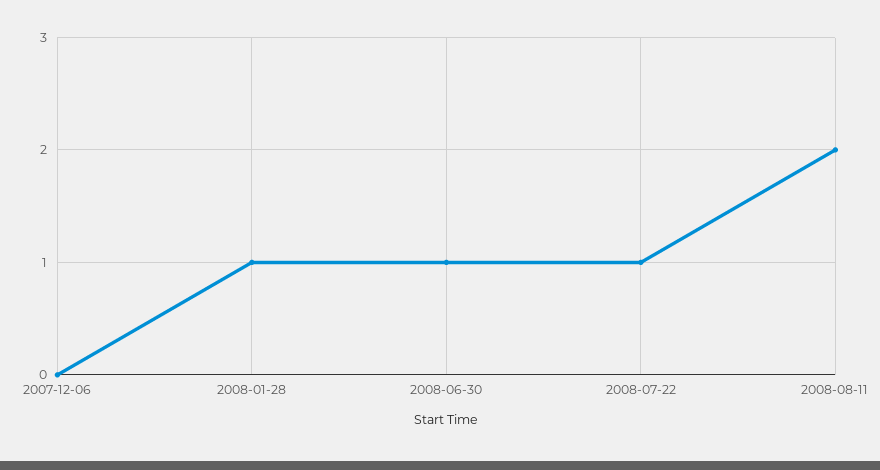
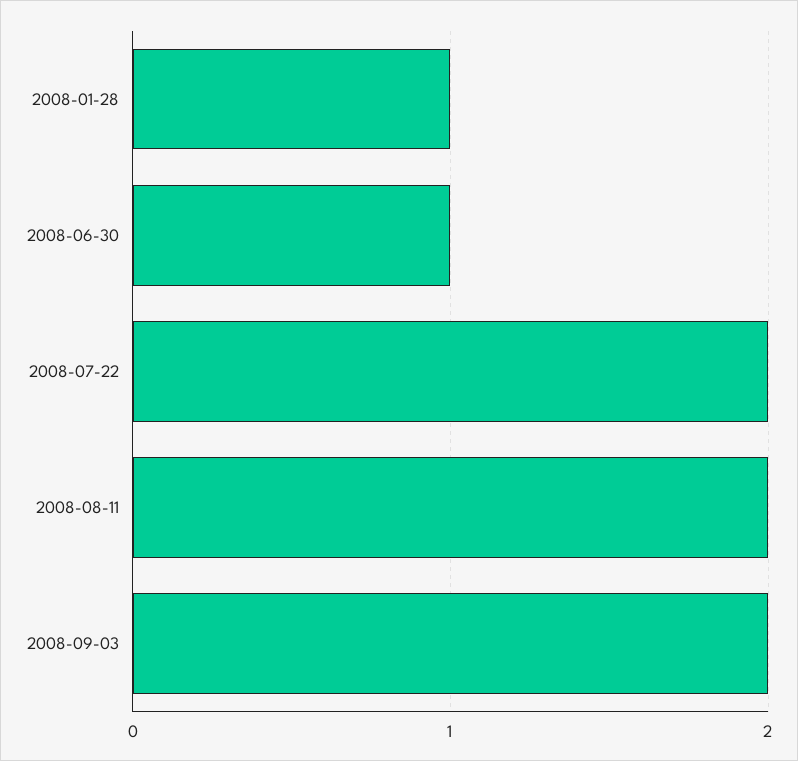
2007-12-06: 0 -> none
2008-07-22: 1 -> 2
2008-09-03: none -> 2

